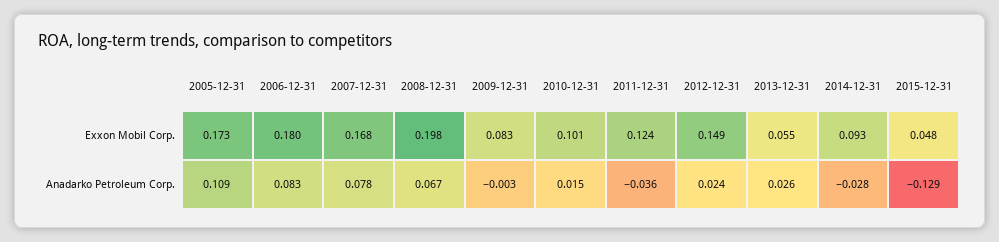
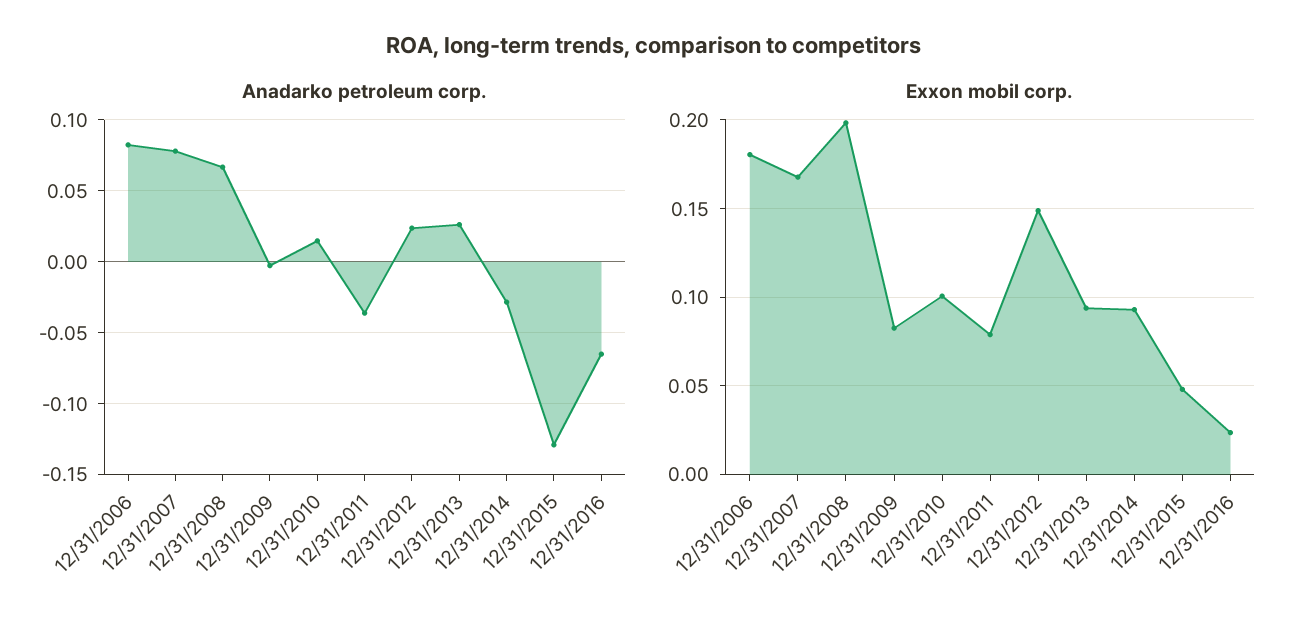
Exxon Mobil Corp., 2005-12-31: 0.173 -> none
Exxon Mobil Corp., 2011-12-31: 0.124 -> 0.08
Exxon Mobil Corp., 2013-12-31: 0.055 -> 0.095
Anadarko Petroleum Corp., 2005-12-31: 0.109 -> none
Anadarko Petroleum Corp., 12/31/2016: none -> -0.065
Exxon Mobil Corp., 12/31/2016: none -> 0.025

